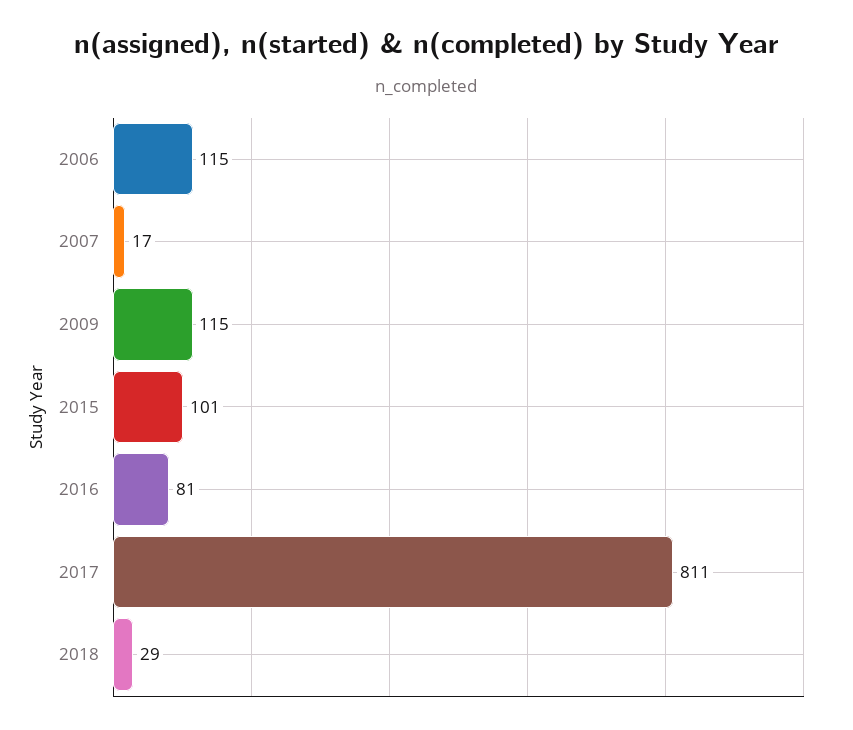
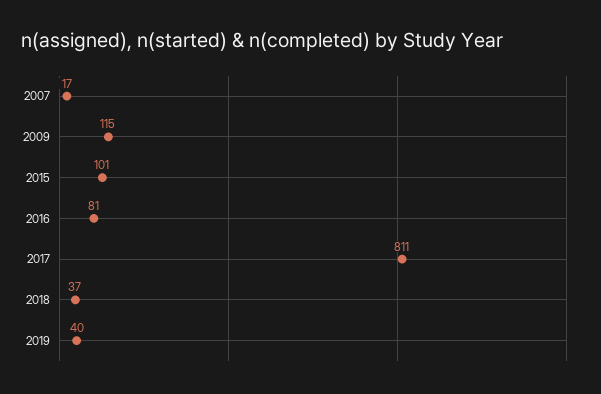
2006: 115 -> none
2018: 29 -> 37
2019: none -> 40

